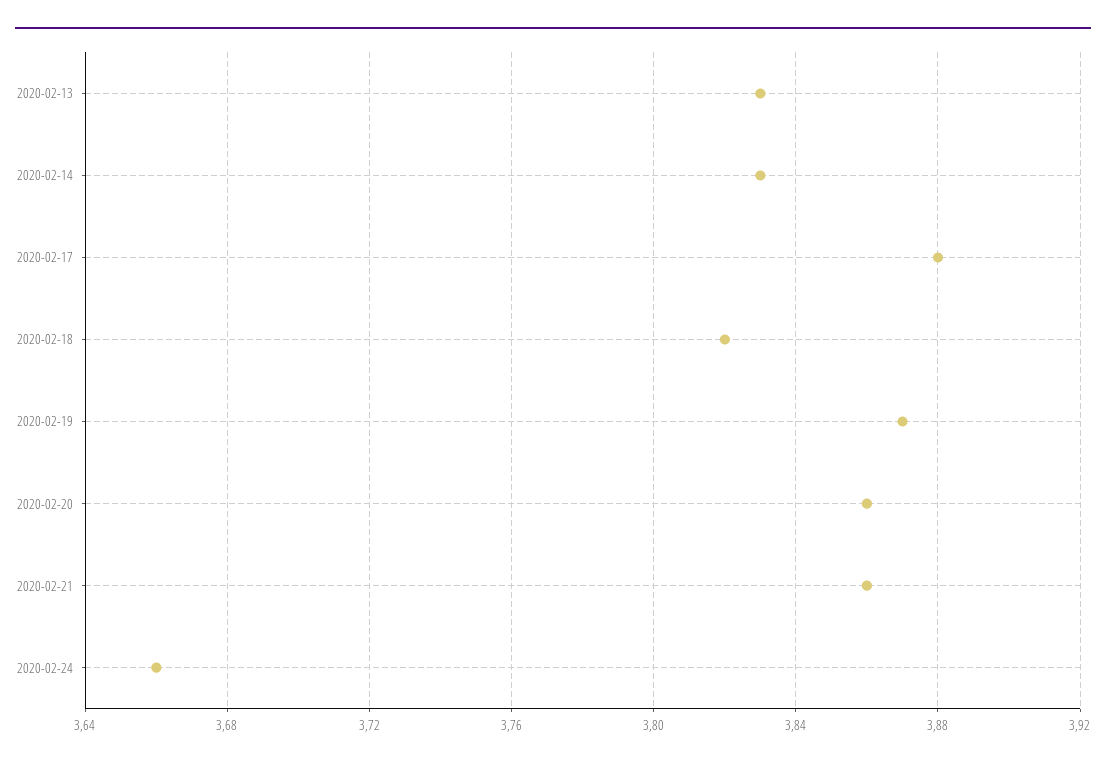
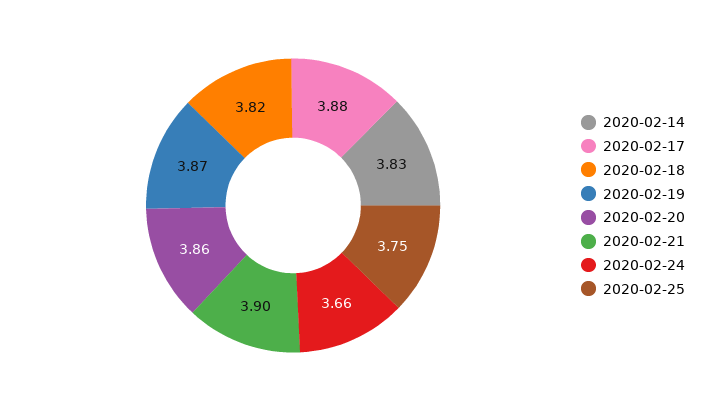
2020-02-13: 3.83 -> none
2020-02-21: 3.86 -> 3.9
2020-02-25: none -> 3.75

